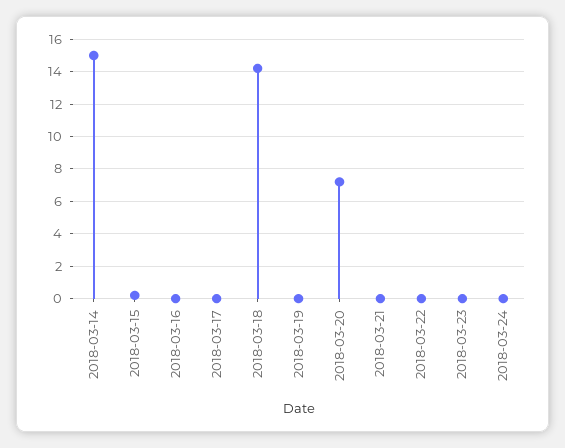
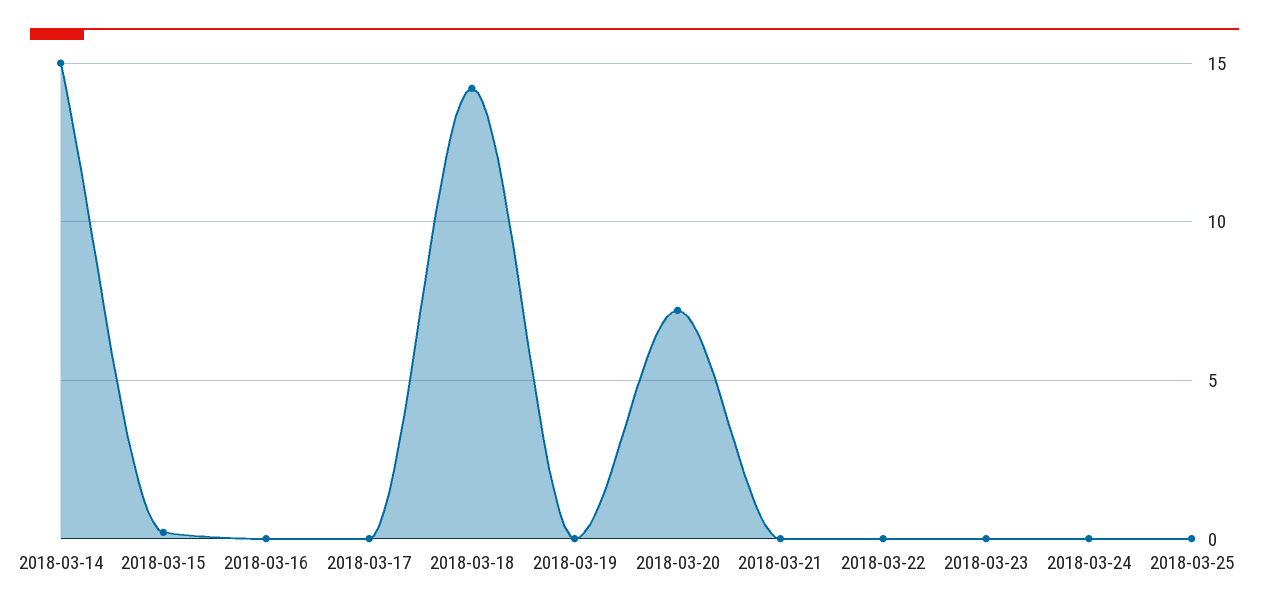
2018-03-25: none -> 0

